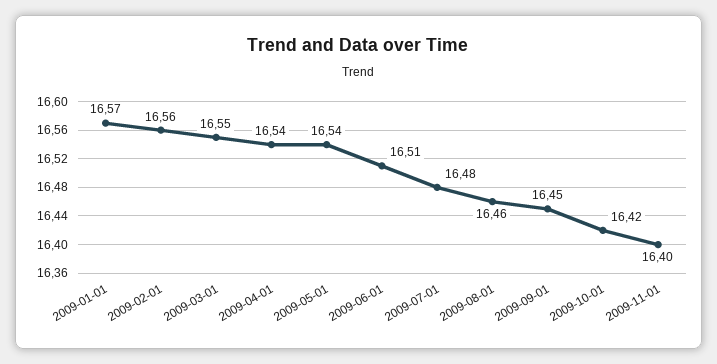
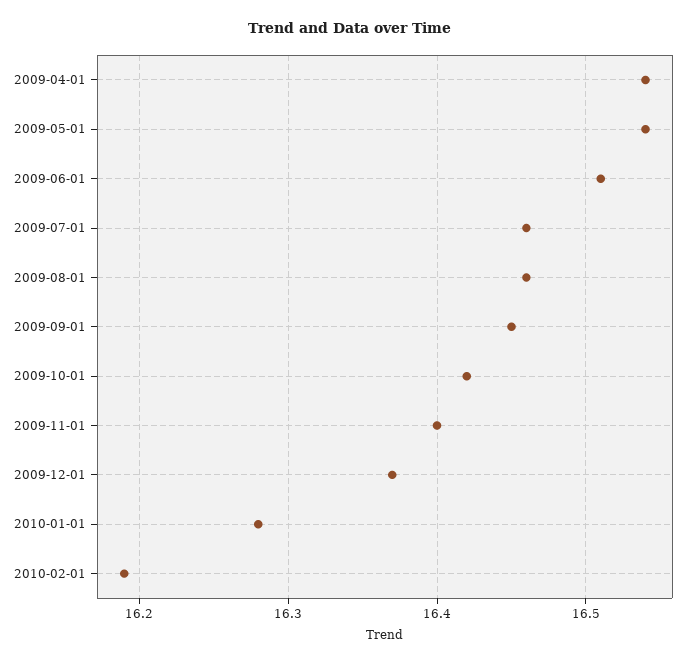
2009-01-01: 16.57 -> none
2009-02-01: 16.56 -> none
2009-03-01: 16.55 -> none
2009-07-01: 16.48 -> 16.46
2009-12-01: none -> 16.37
2010-01-01: none -> 16.28
2010-02-01: none -> 16.19

